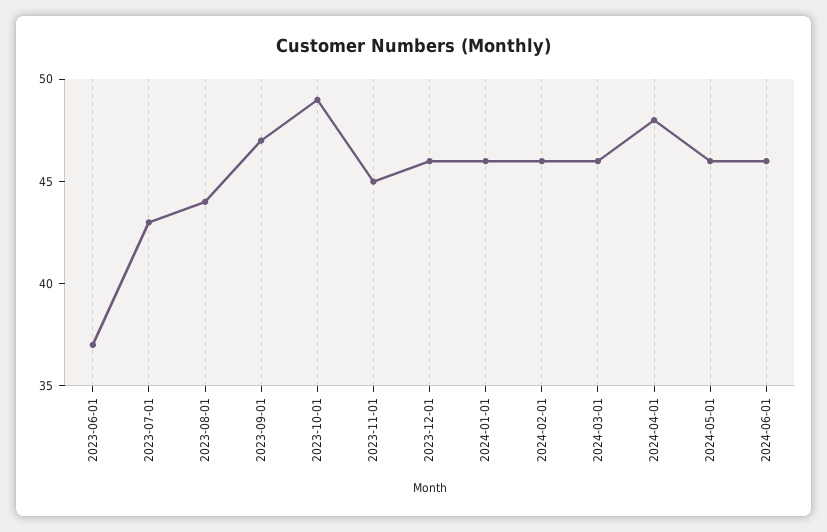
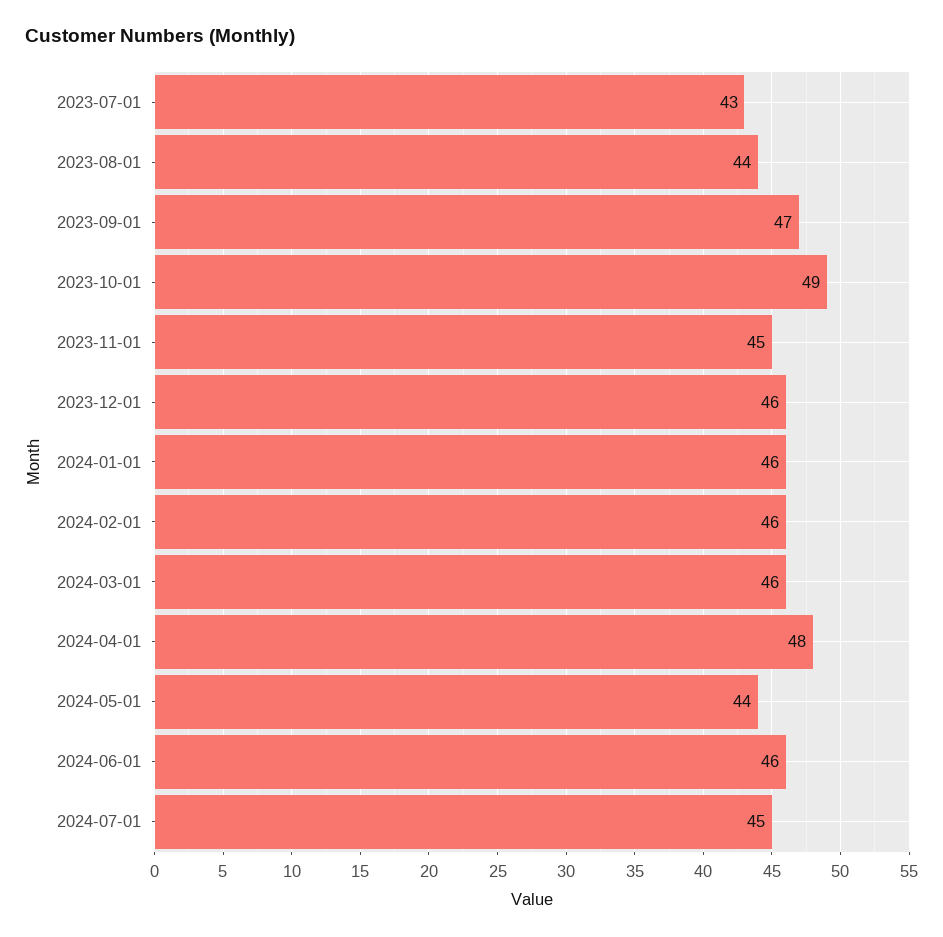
2023-06-01: 37 -> none
2024-05-01: 46 -> 44
2024-07-01: none -> 45

